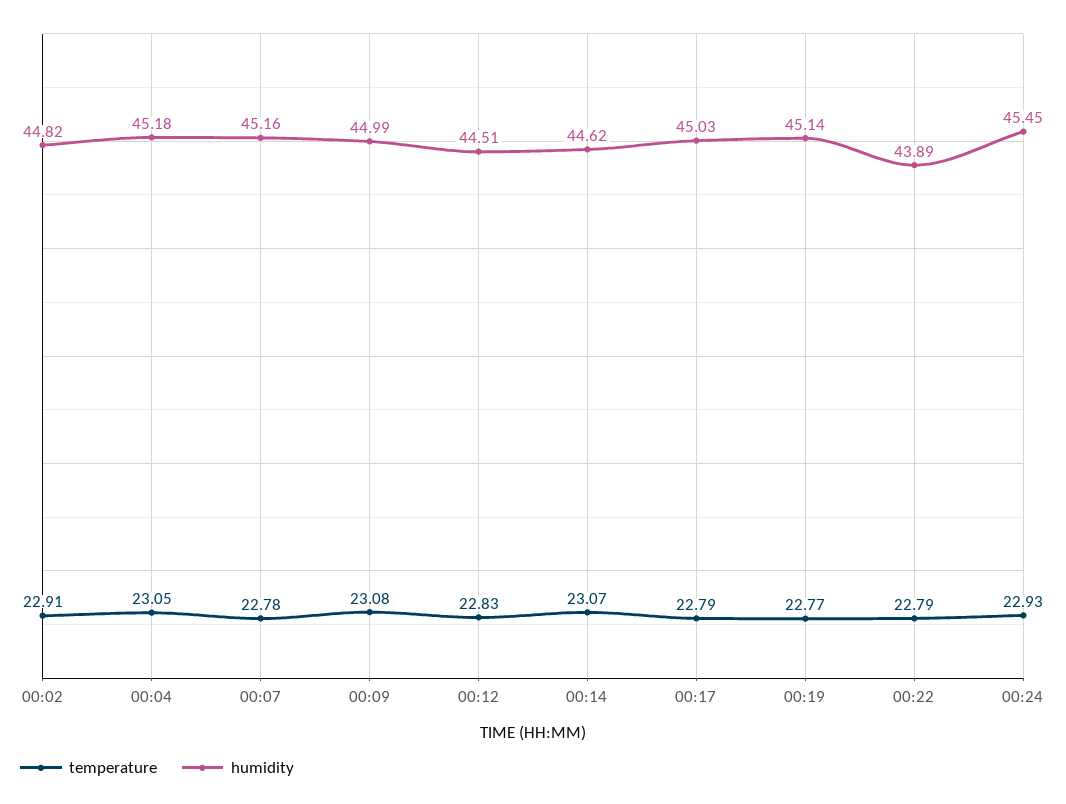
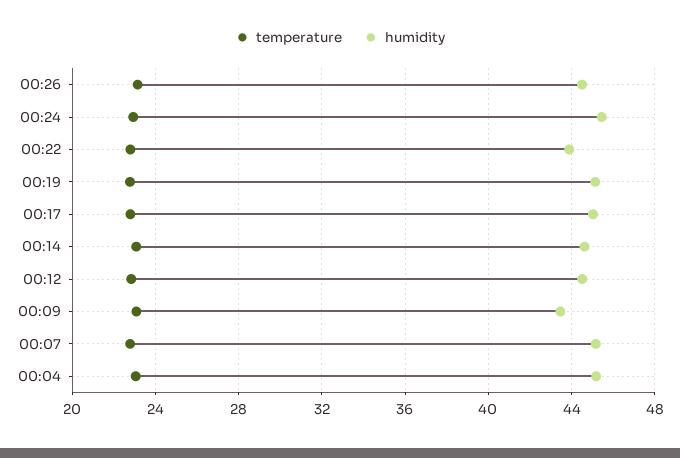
temperature, 00:02: 22.91 -> none
humidity, 00:02: 44.82 -> none
humidity, 00:09: 44.99 -> 43.5
temperature, 00:26: none -> 23
humidity, 00:26: none -> 44.5

